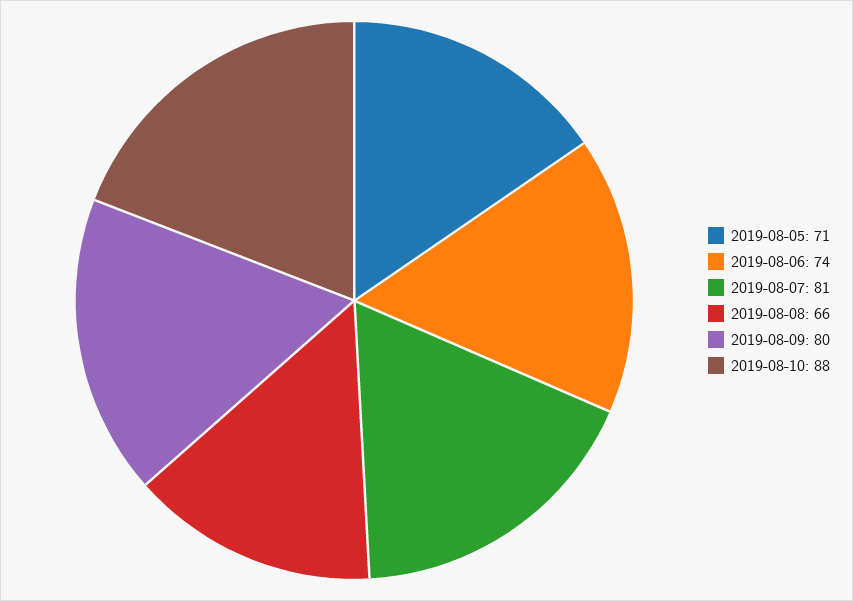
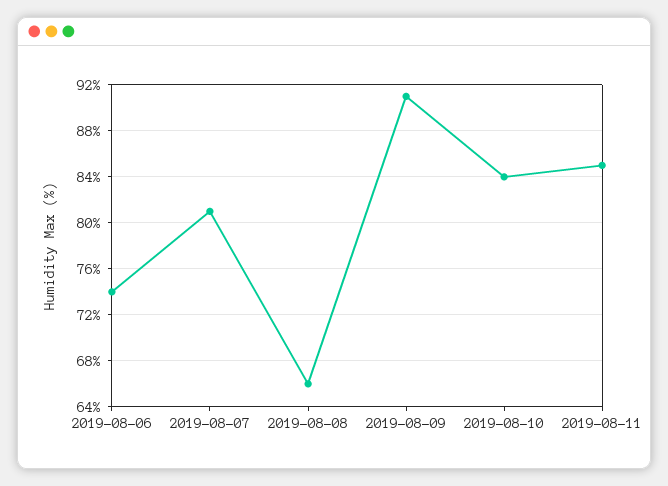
2019-08-05: 71 -> none
2019-08-09: 80 -> 91
2019-08-10: 88 -> 84
2019-08-11: none -> 85

